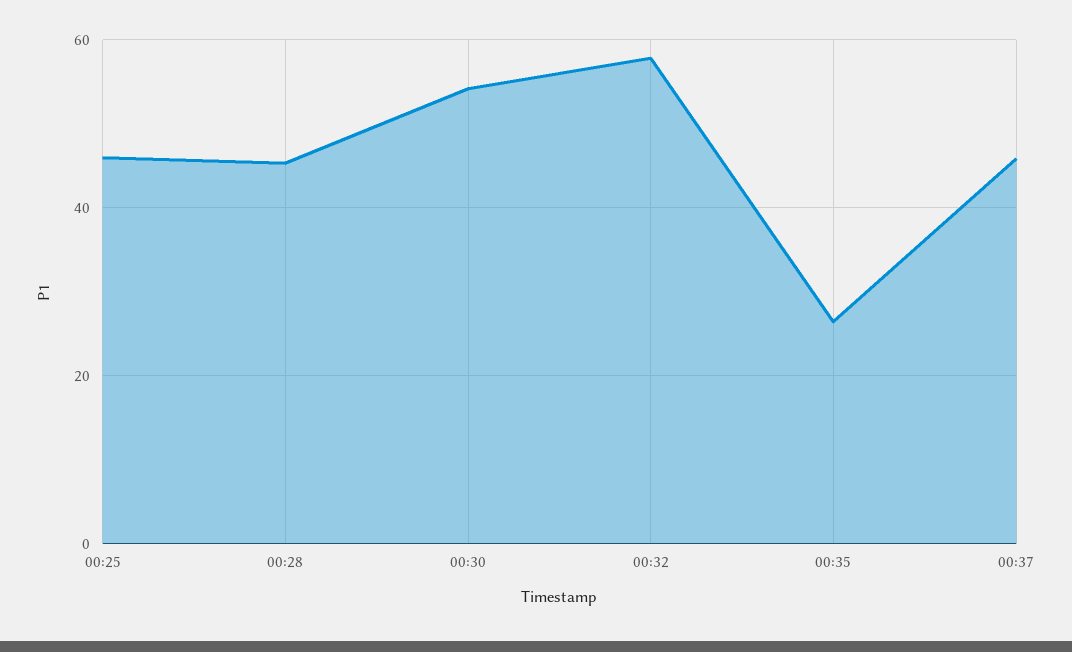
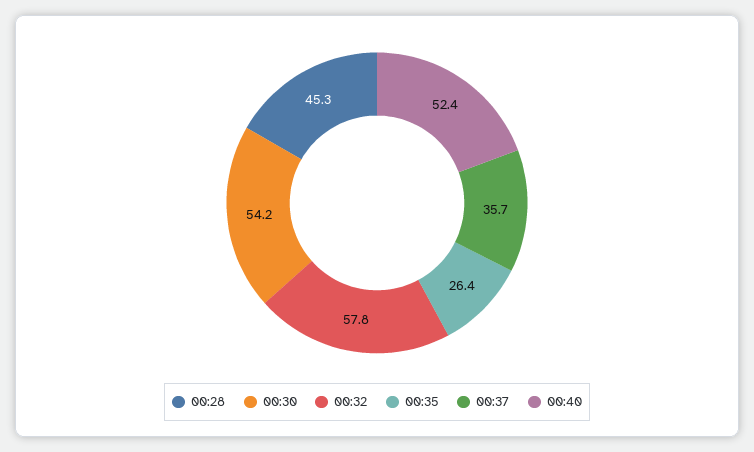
00:25: 46 -> none
00:37: 46 -> 35.7
00:40: none -> 52.4

